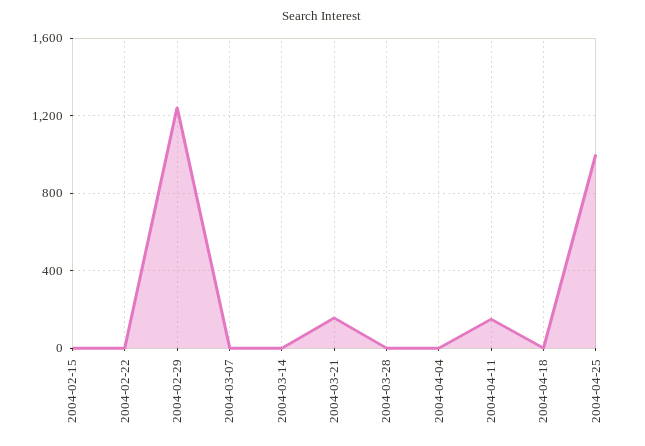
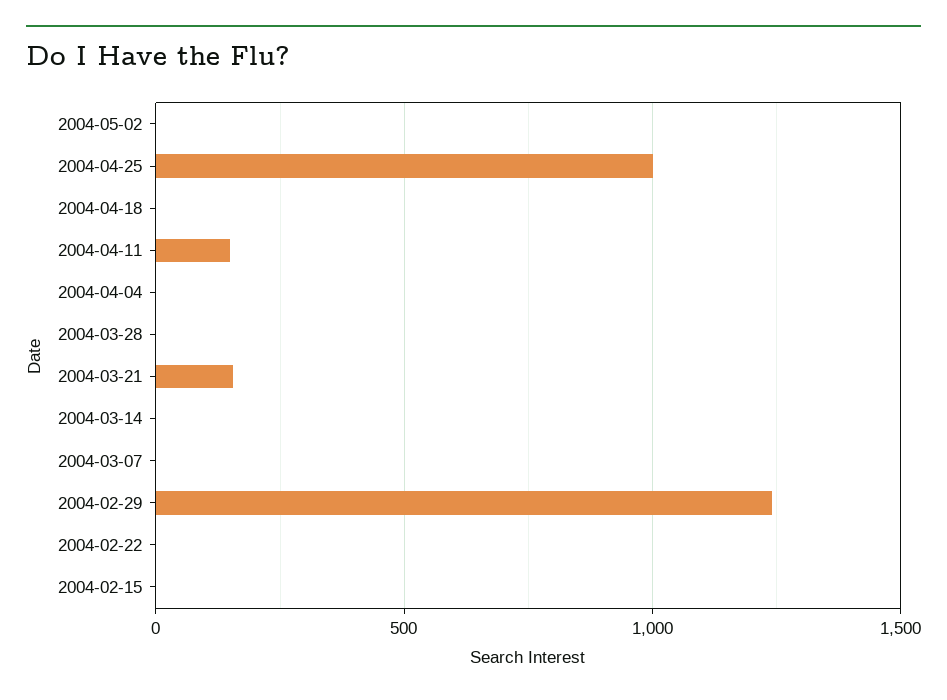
2004-05-02: none -> 0

